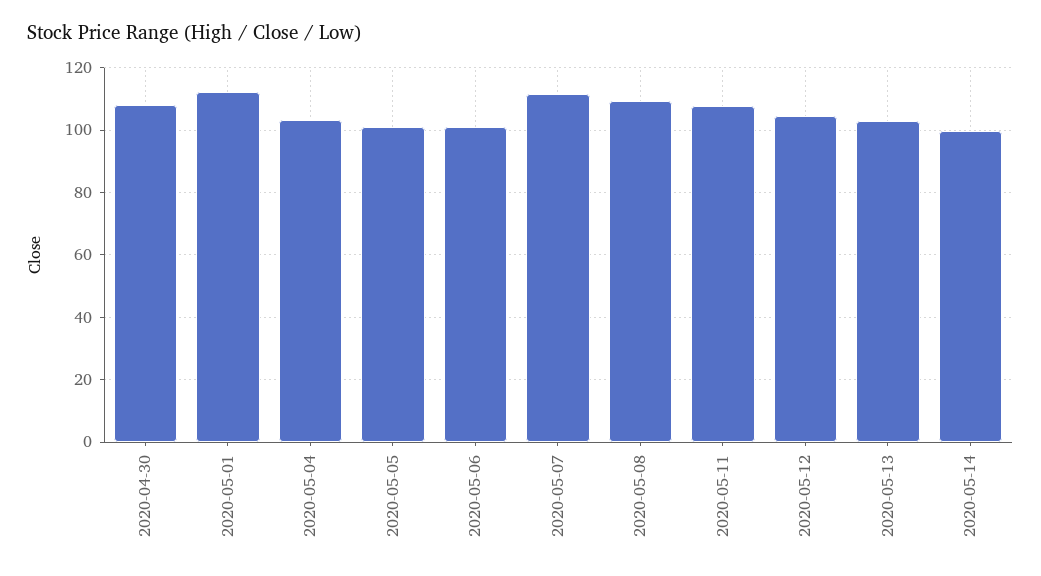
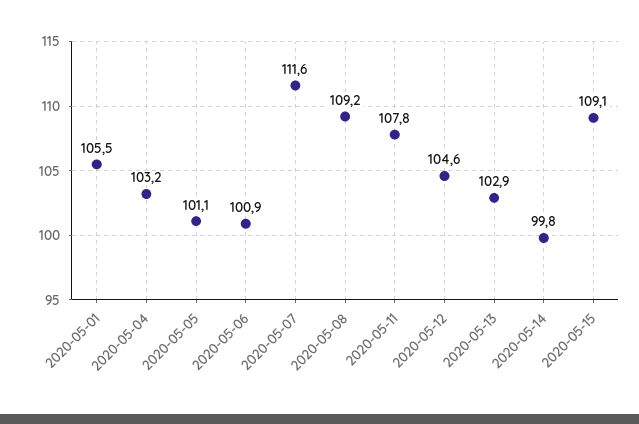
2020-04-30: 108 -> none
2020-05-01: 112 -> 105.5
2020-05-15: none -> 109.1

